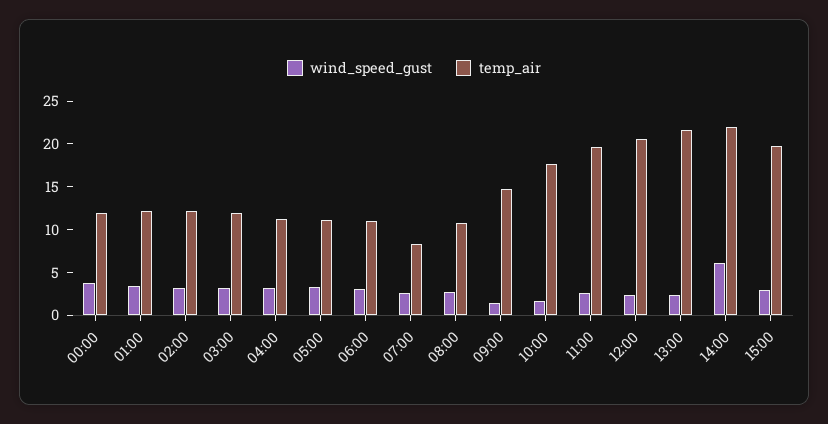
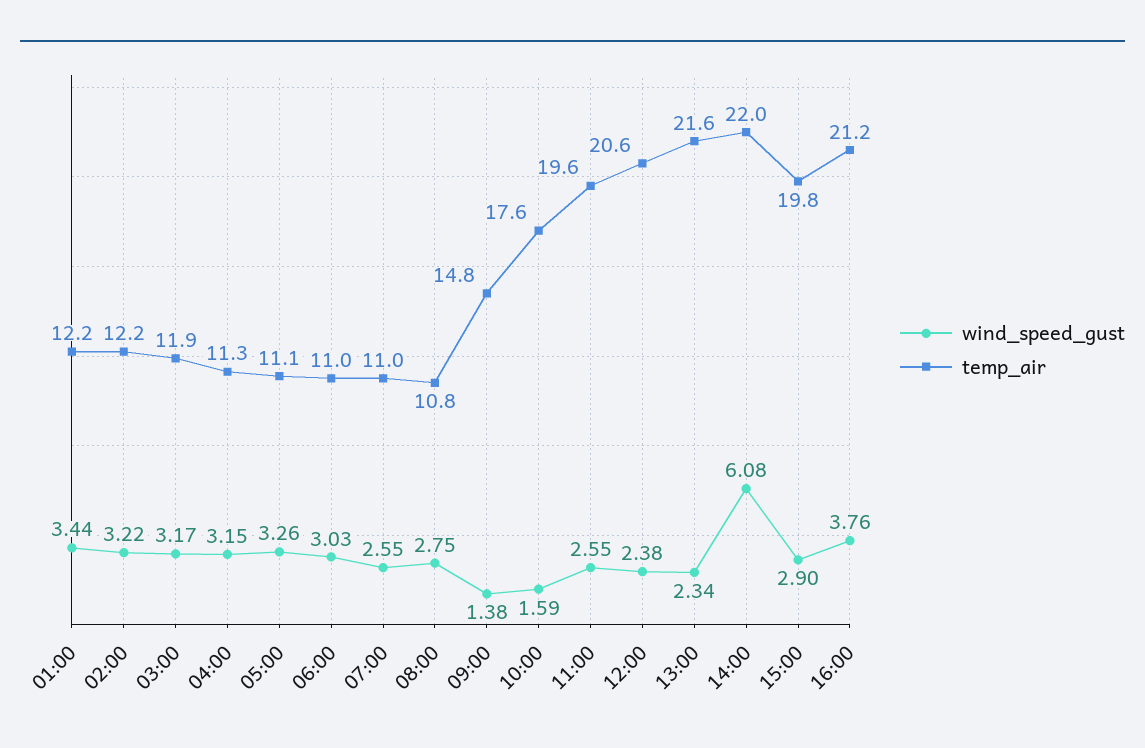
wind_speed_gust, 00:00: 4 -> none
temp_air, 00:00: 12 -> none
temp_air, 07:00: 8 -> 11
wind_speed_gust, 16:00: none -> 3.76
temp_air, 16:00: none -> 21.2

